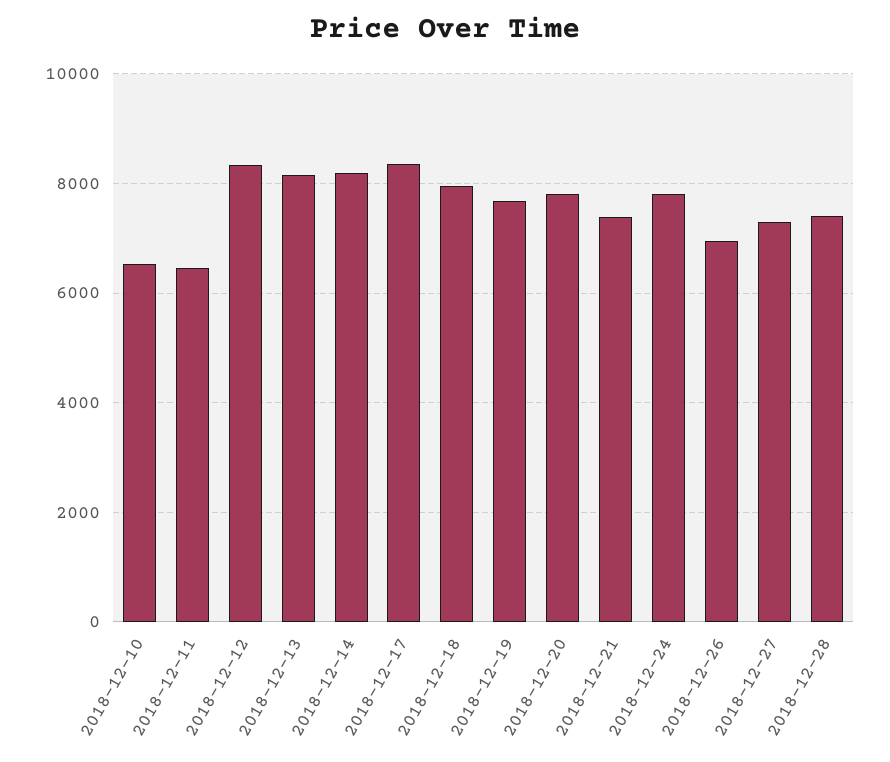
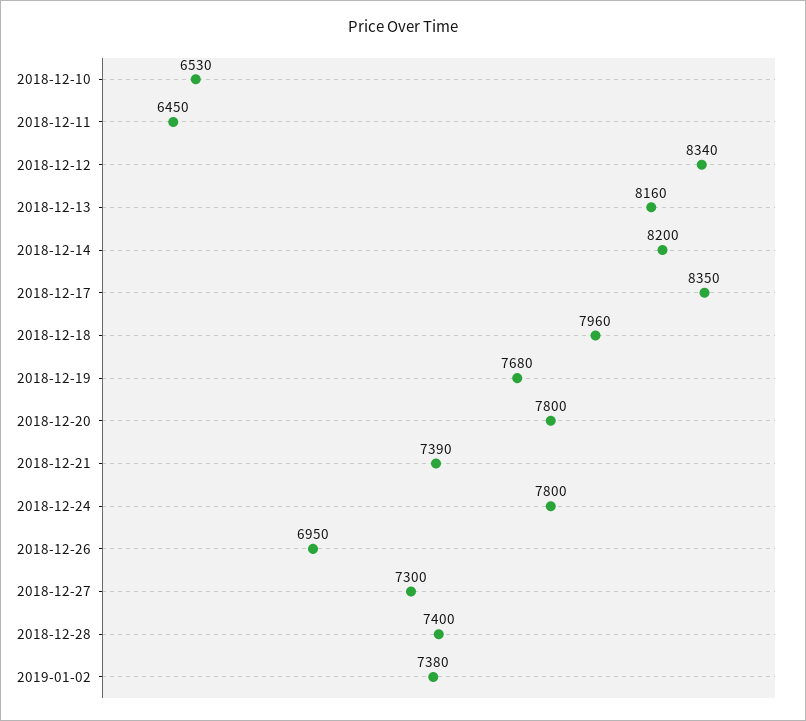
2019-01-02: none -> 7380

